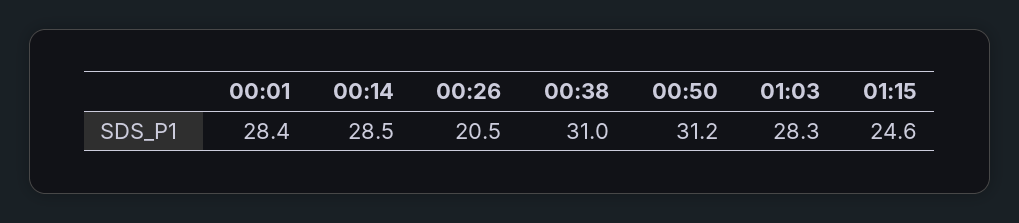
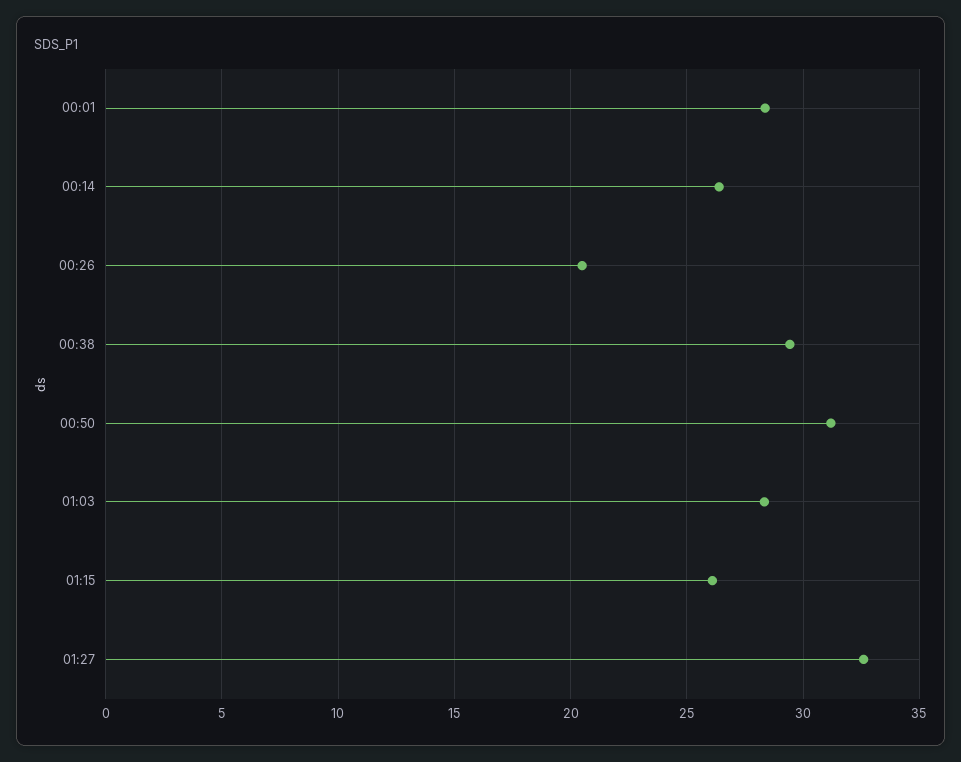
00:14: 28.5 -> 26.5
00:38: 31 -> 29.5
01:15: 24.6 -> 26
01:27: none -> 32.5

